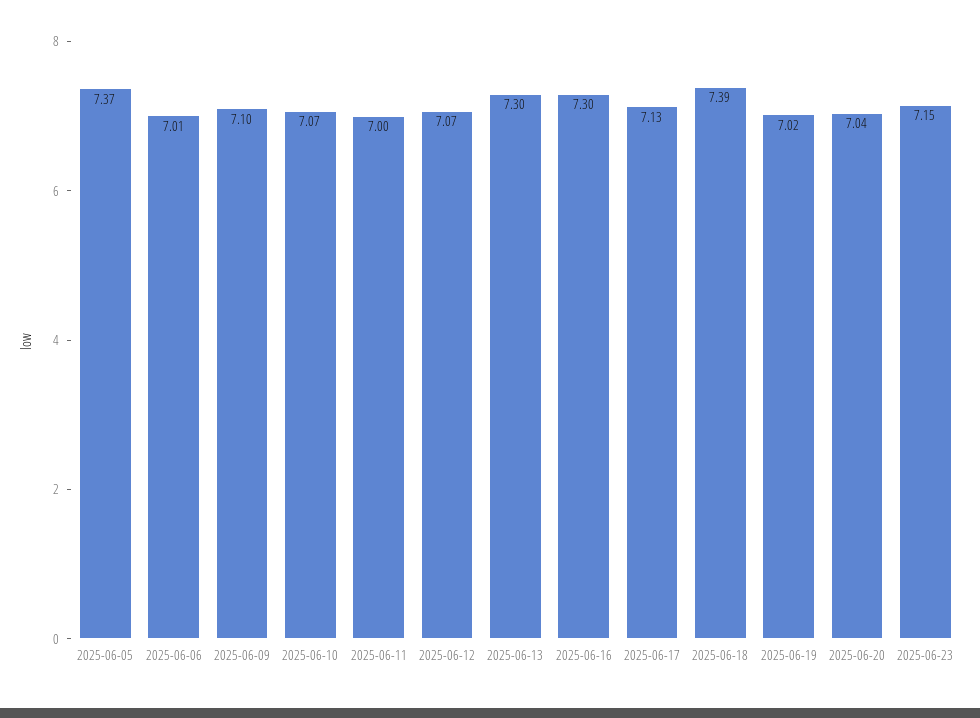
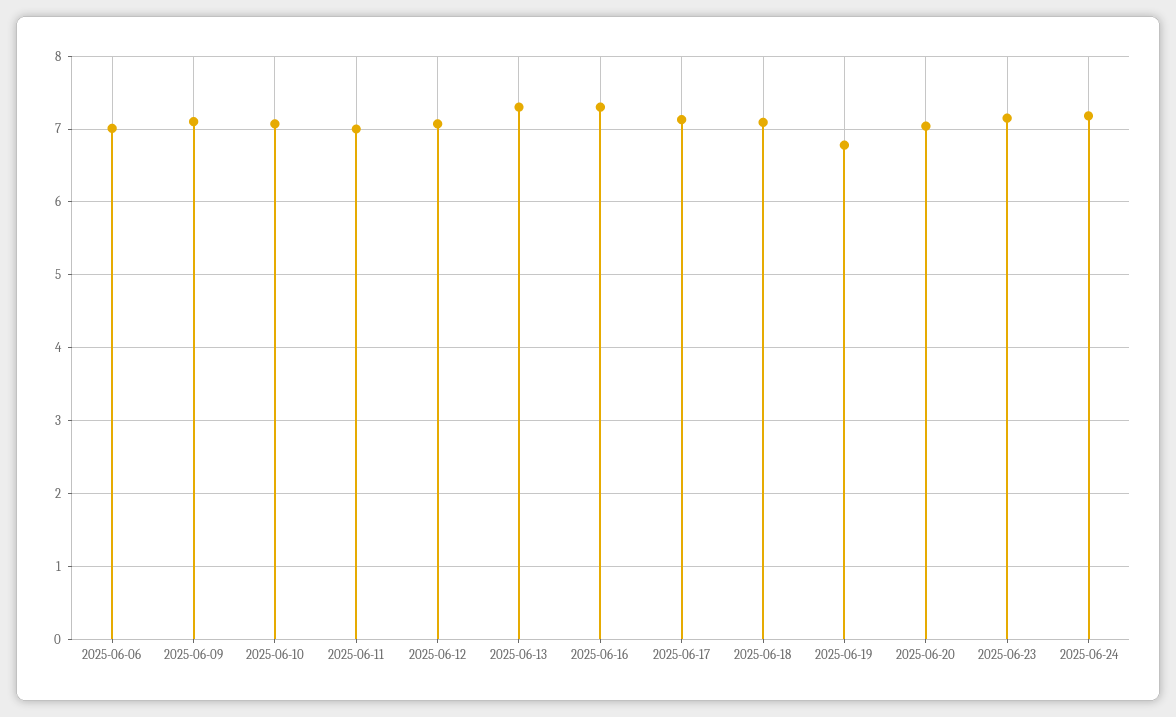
2025-06-05: 7.37 -> none
2025-06-18: 7.39 -> 7.1
2025-06-19: 7.02 -> 6.8
2025-06-24: none -> 7.2

